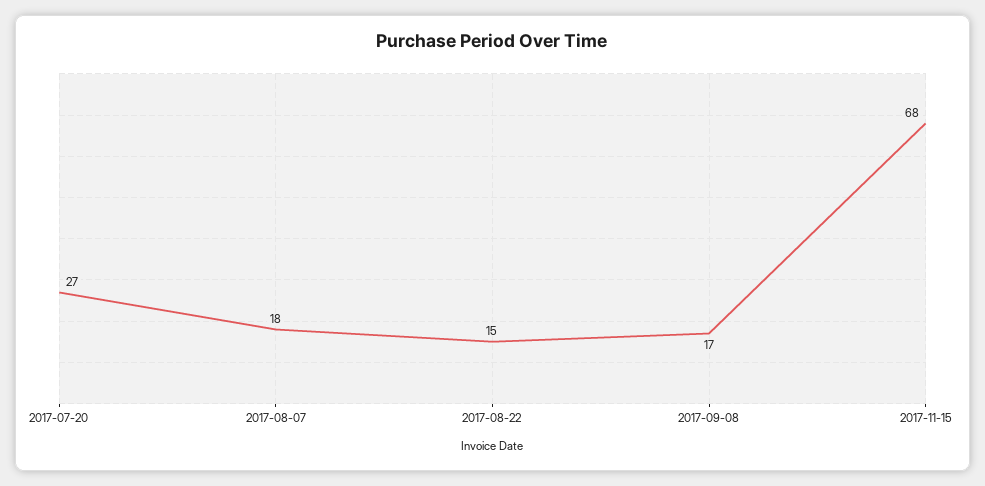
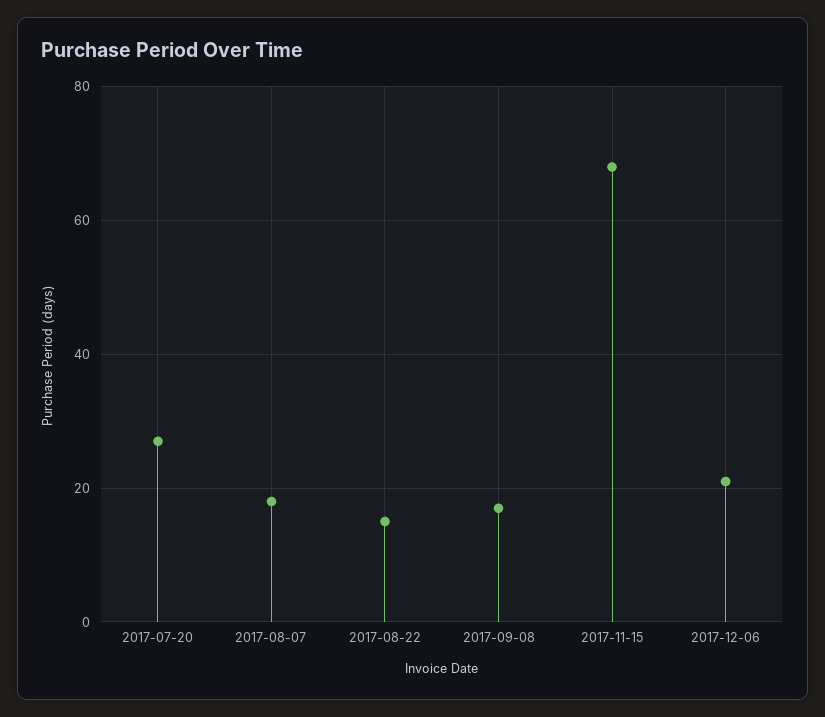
2017-12-06: none -> 20

